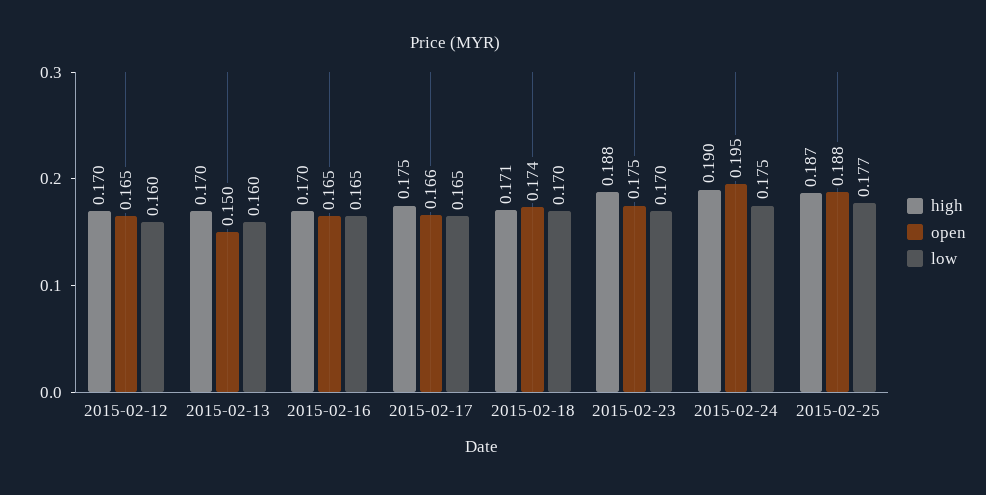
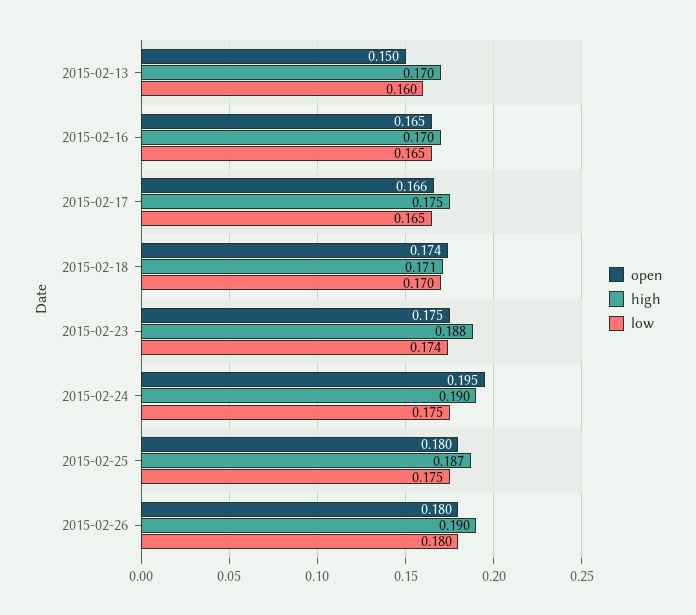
high, 2015-02-12: 0.17 -> none
open, 2015-02-12: 0.165 -> none
low, 2015-02-12: 0.16 -> none
low, 2015-02-23: 0.17 -> 0.174
open, 2015-02-25: 0.188 -> 0.18
low, 2015-02-25: 0.177 -> 0.175
open, 2015-02-26: none -> 0.18
high, 2015-02-26: none -> 0.19
low, 2015-02-26: none -> 0.18

